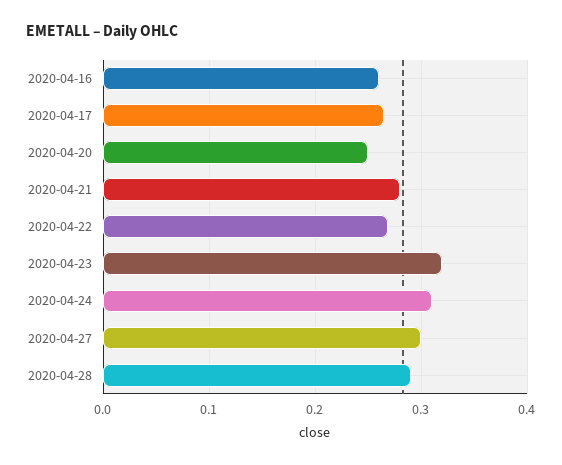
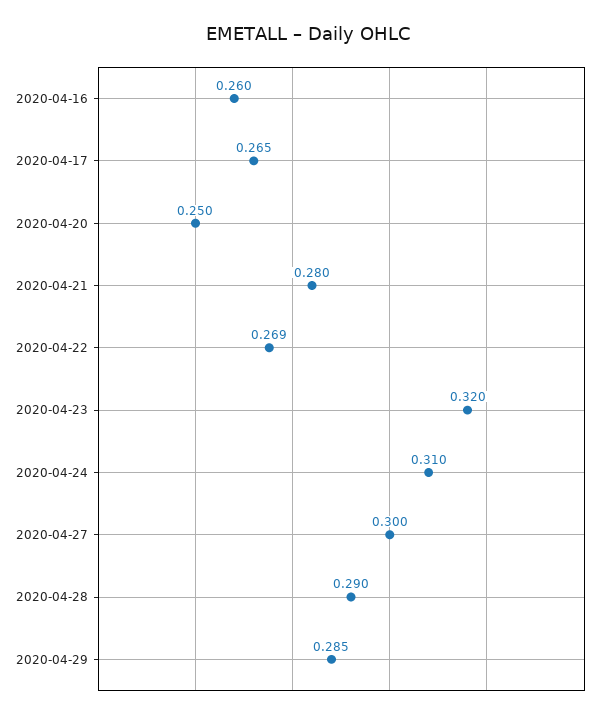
2020-04-29: none -> 0.285

